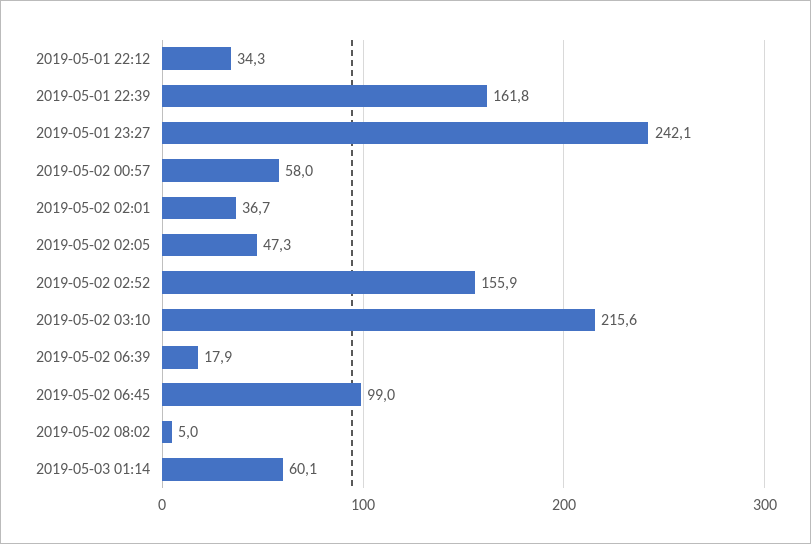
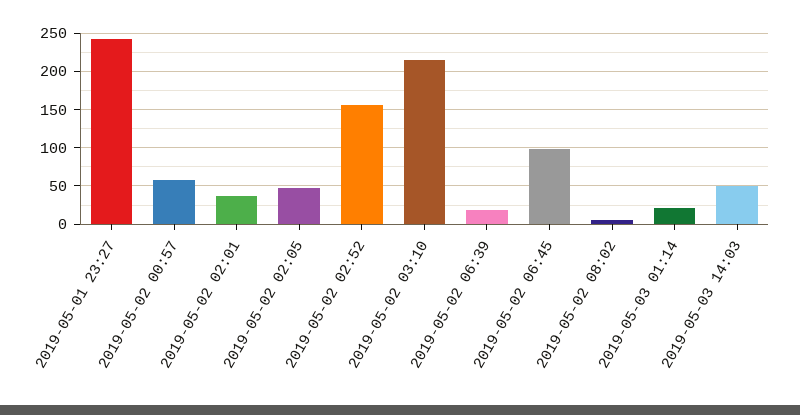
2019-05-01 22:12: 34.3 -> none
2019-05-01 22:39: 161.8 -> none
2019-05-03 01:14: 60.1 -> 20
2019-05-03 14:03: none -> 50

